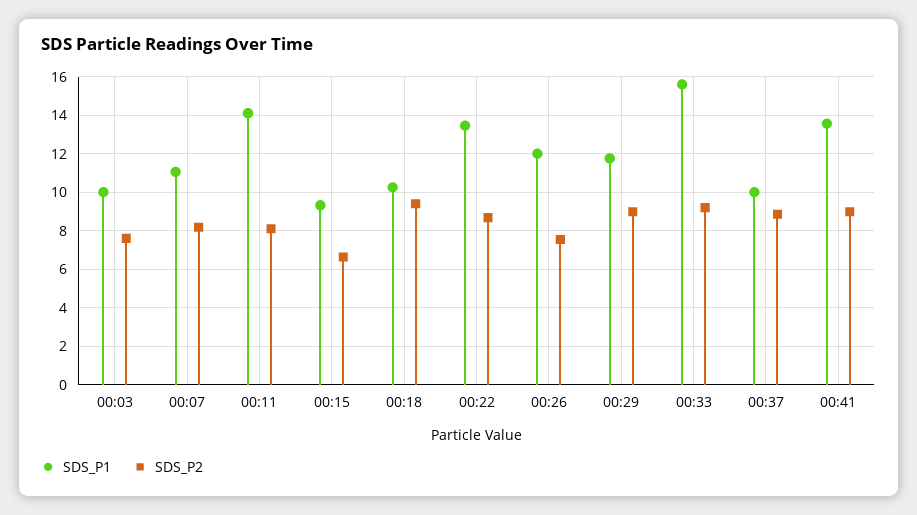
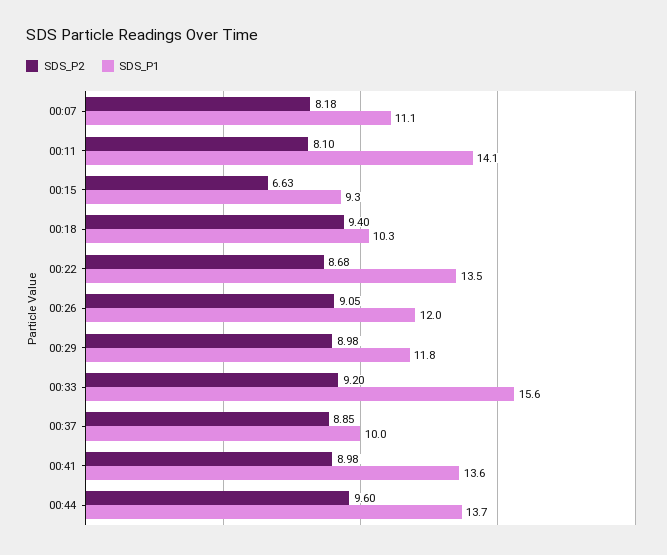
SDS_P1, 00:03: 10 -> none
SDS_P2, 00:03: 7.5 -> none
SDS_P2, 00:26: 7.5 -> 9.05
SDS_P2, 00:44: none -> 9.6
SDS_P1, 00:44: none -> 13.7

